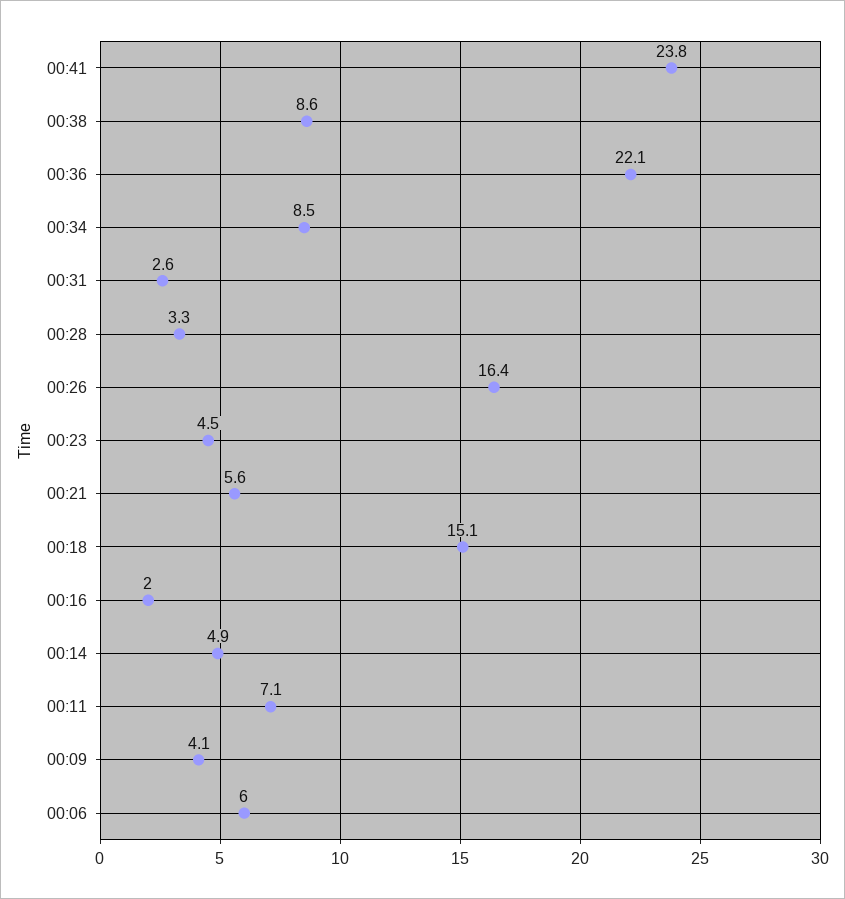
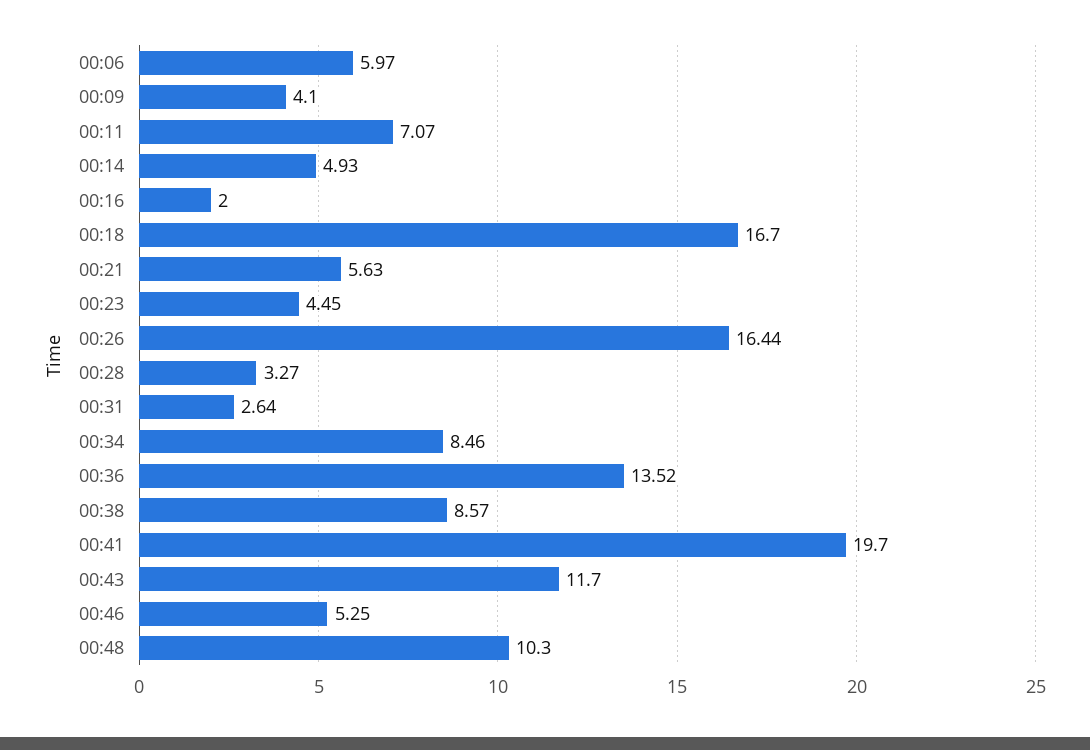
00:41: 23.8 -> 19.7
00:36: 22.1 -> 13.52
00:18: 15.1 -> 16.7
00:43: none -> 11.7
00:46: none -> 5.25
00:48: none -> 10.3

